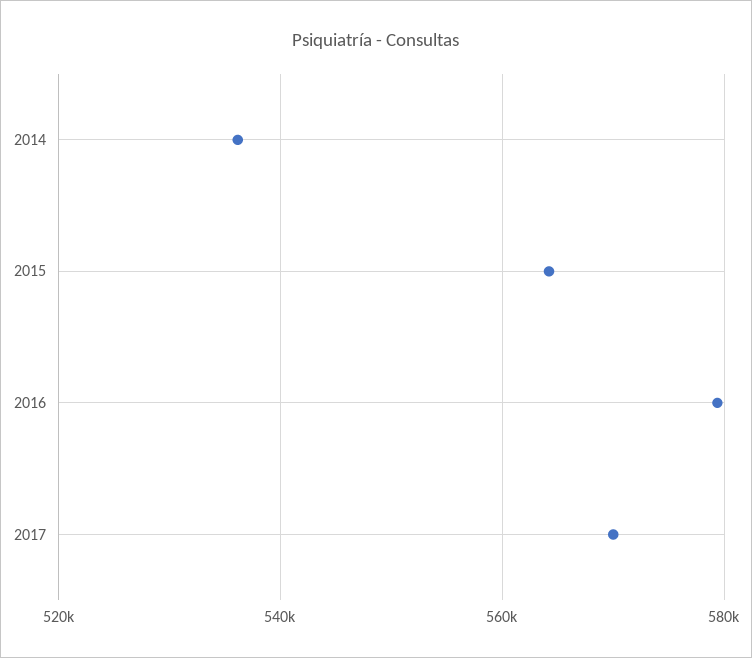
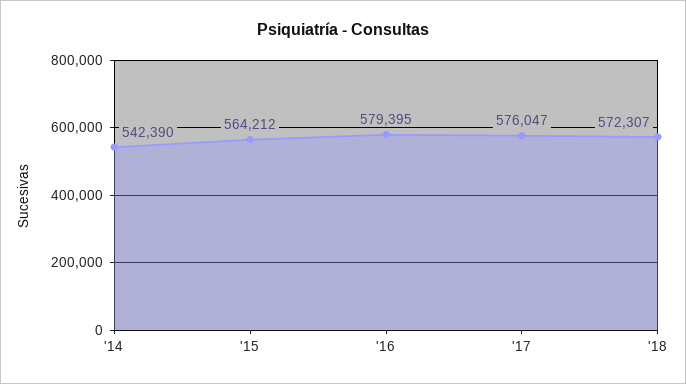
2014: 536000 -> 542390
2017: 570000 -> 576047
'18: none -> 572307

